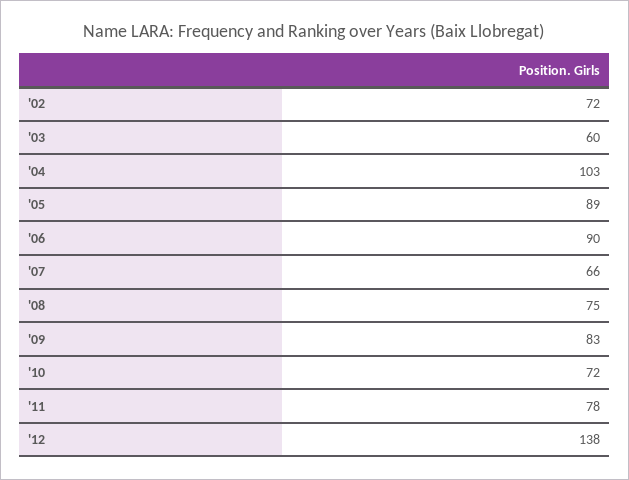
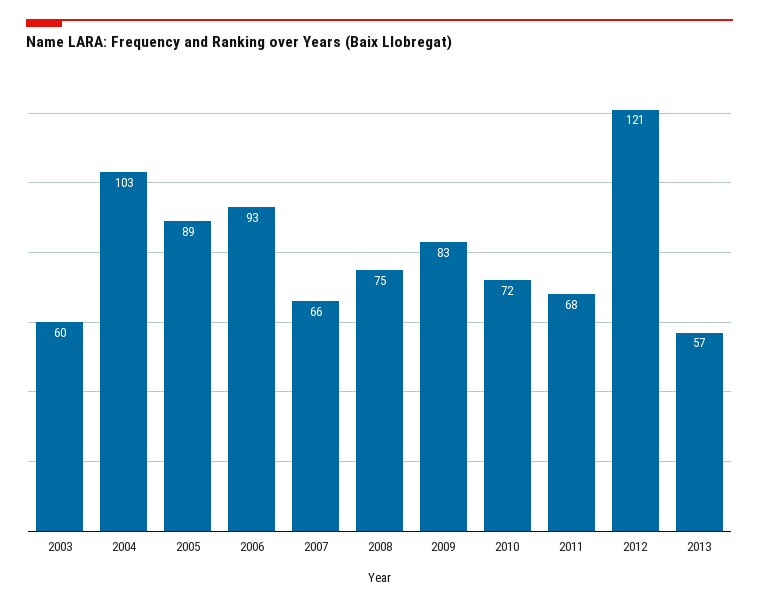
'02: 72 -> none
'06: 90 -> 93
'11: 78 -> 68
'12: 138 -> 121
2013: none -> 57

